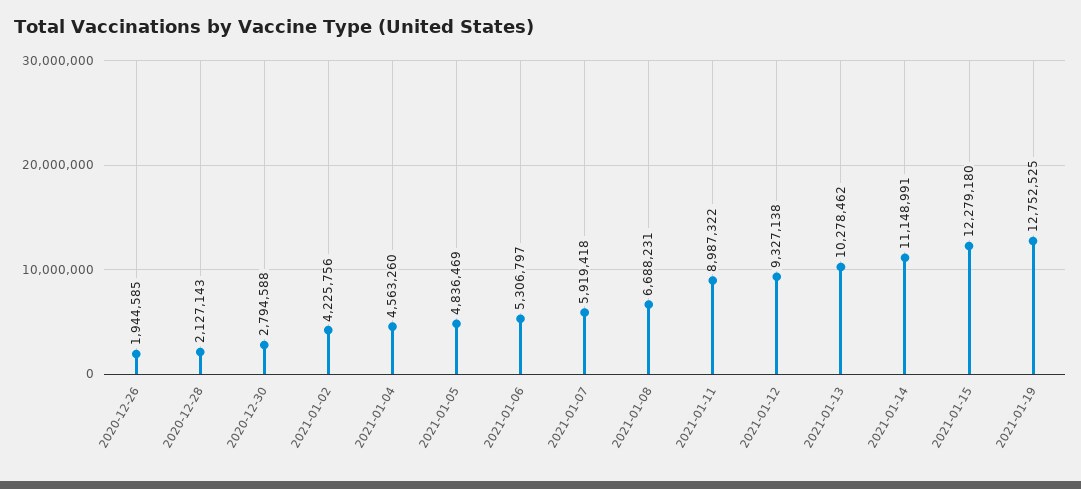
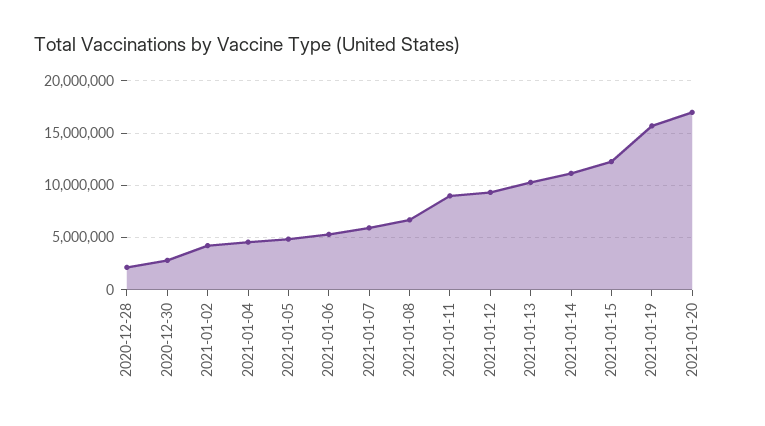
2020-12-26: 1944585 -> none
2021-01-19: 12752525 -> 16000000
2021-01-20: none -> 17000000

